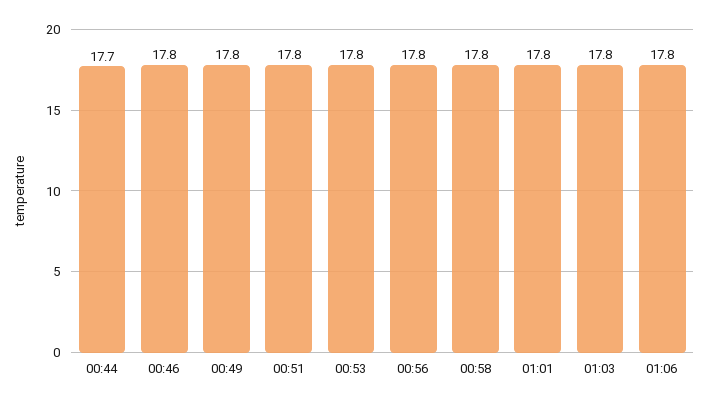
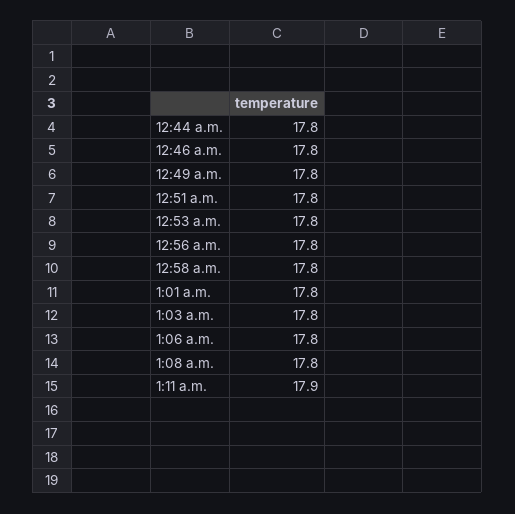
00:44: 17.7 -> 17.8
1:08 a.m.: none -> 17.8
1:11 a.m.: none -> 17.9

